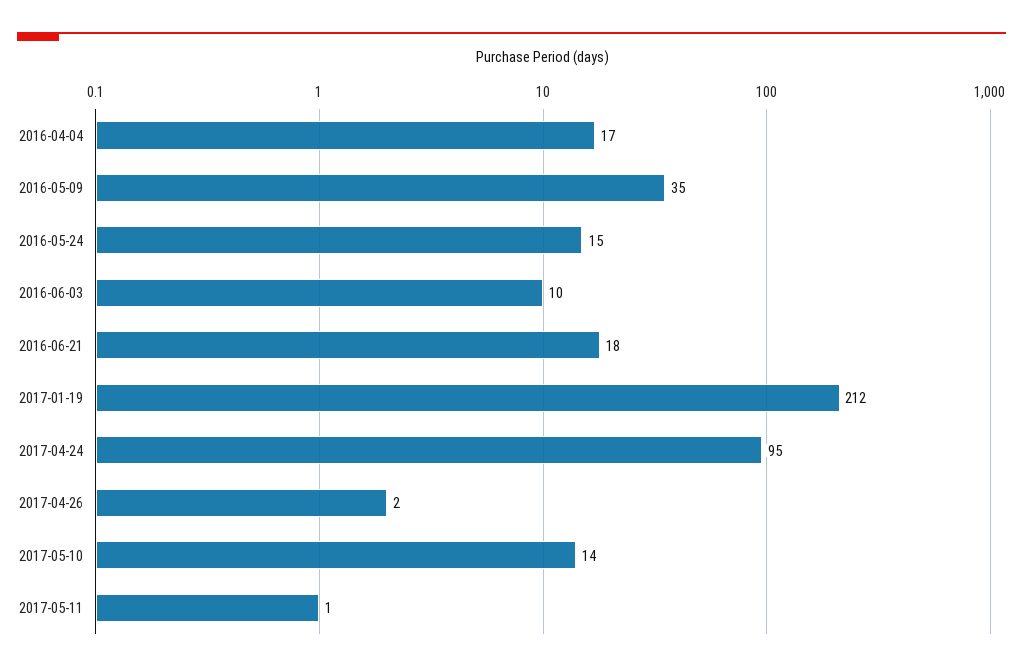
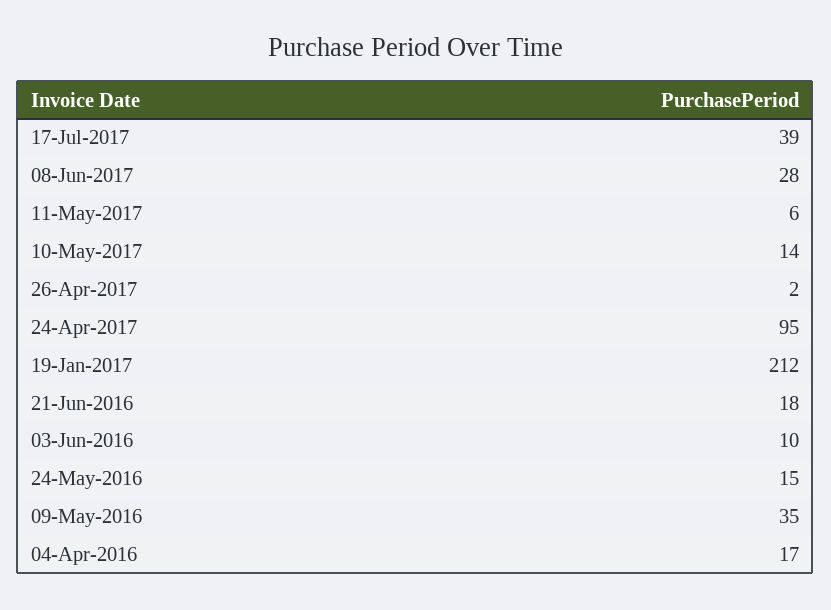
2017-05-11: 1 -> 6
17-Jul-2017: none -> 39
08-Jun-2017: none -> 28

